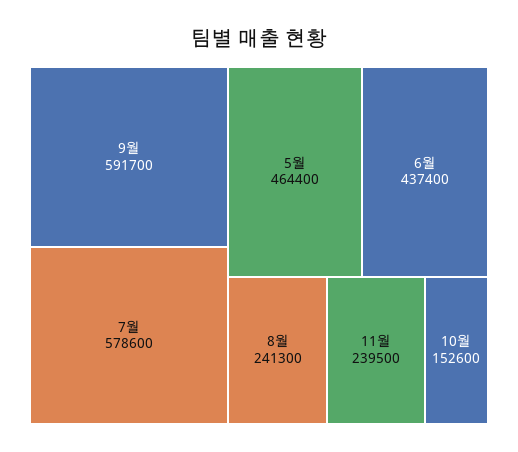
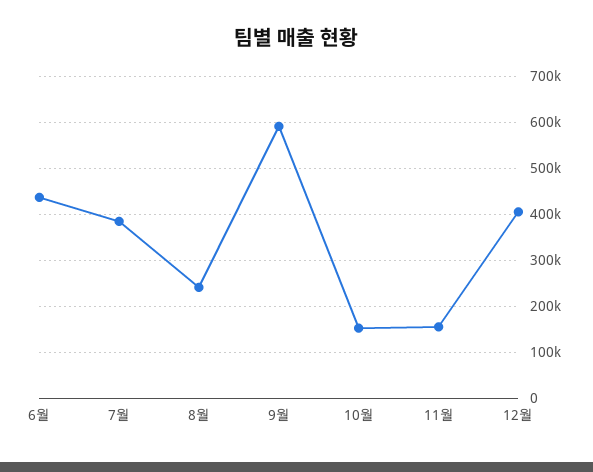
7월: 578600 -> 380000
5월: 464400 -> none
11월: 239500 -> 160000
12월: none -> 400000

